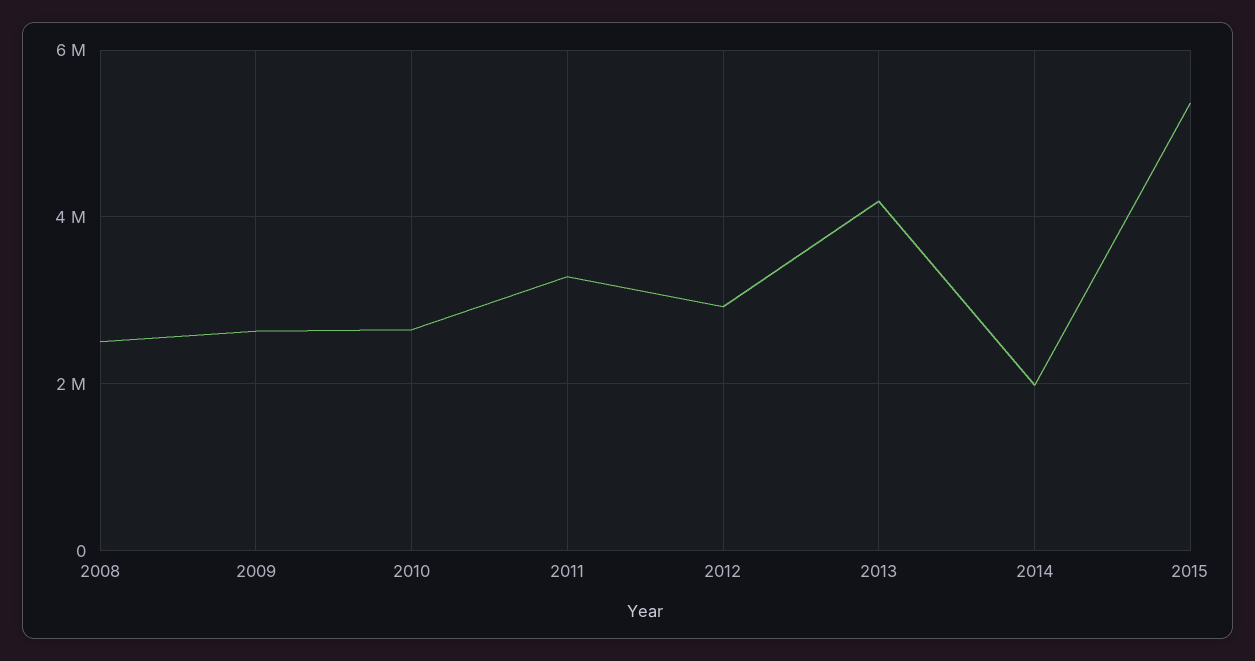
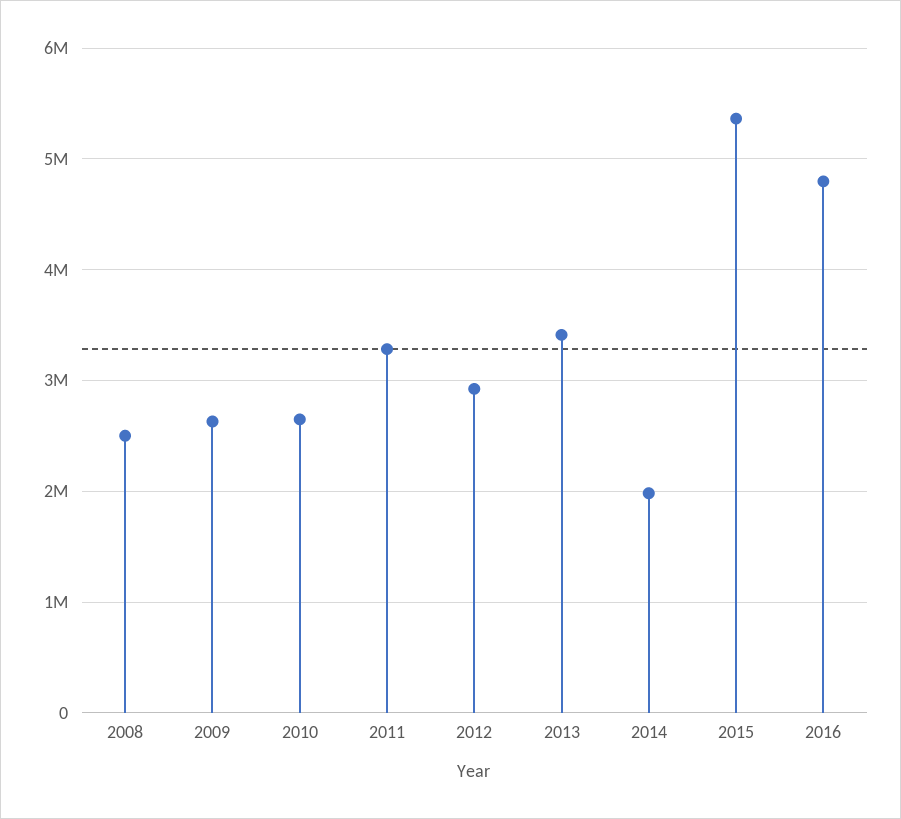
2013: 4200000 -> 3400000
2016: none -> 4800000

